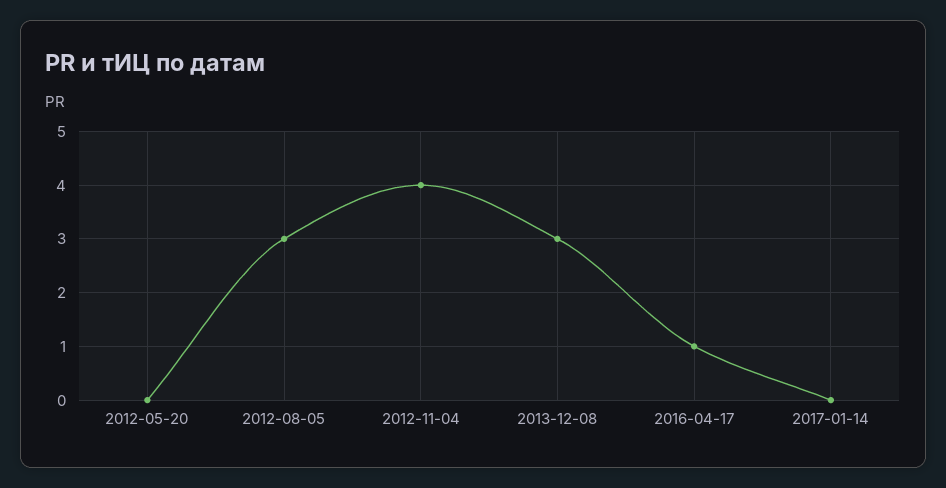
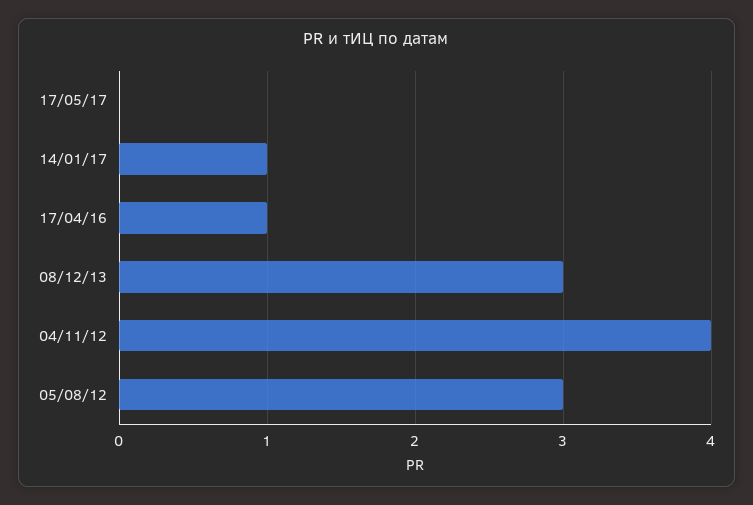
2012-05-20: 0 -> none
2017-01-14: 0 -> 1
17/05/17: none -> 0

